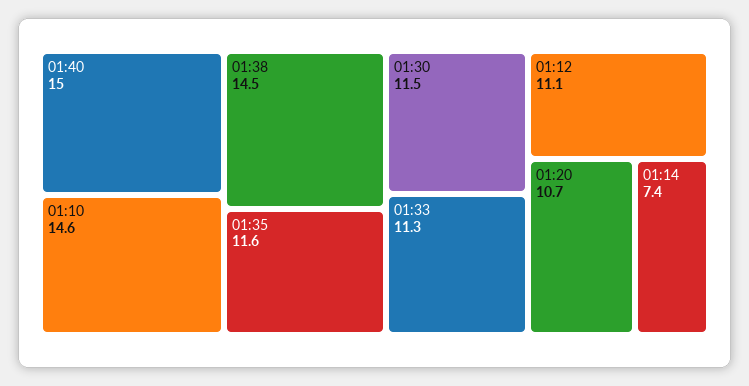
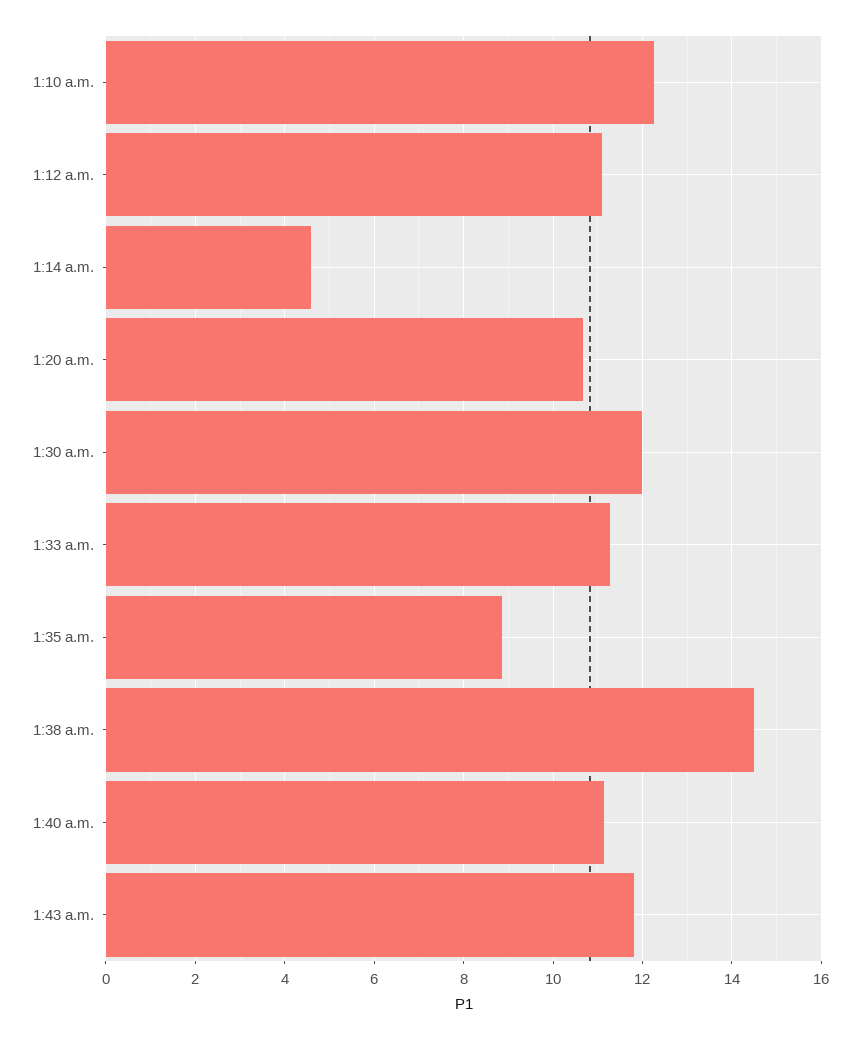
01:40: 15 -> 11.2
01:10: 14.6 -> 12.2
01:35: 11.6 -> 8.8
01:30: 11.5 -> 12
01:14: 7.4 -> 4.6
1:43 a.m.: none -> 11.8

